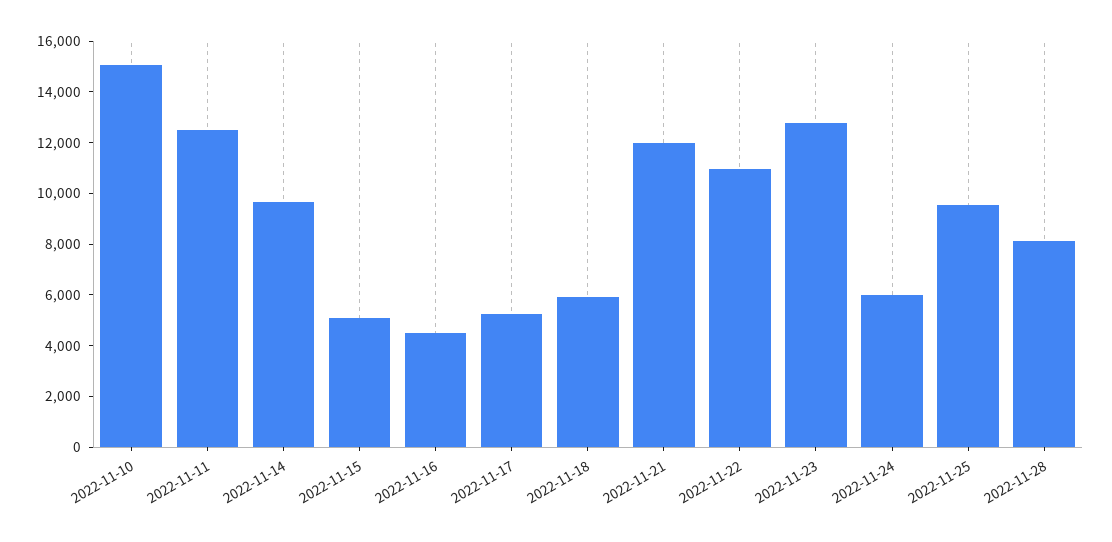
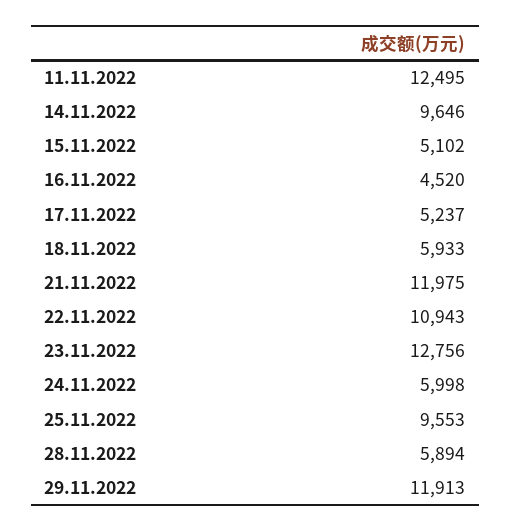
2022-11-10: 15000 -> none
2022-11-28: 8000 -> 5894
29.11.2022: none -> 11913

